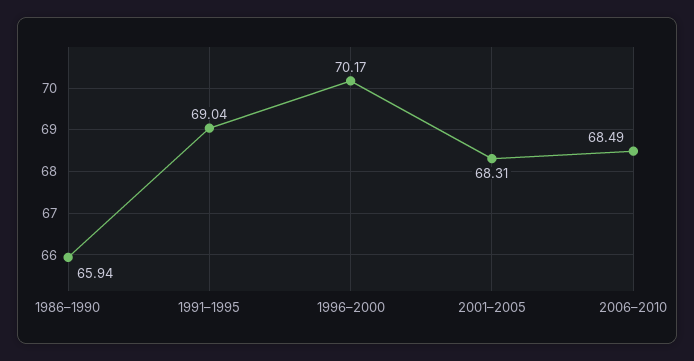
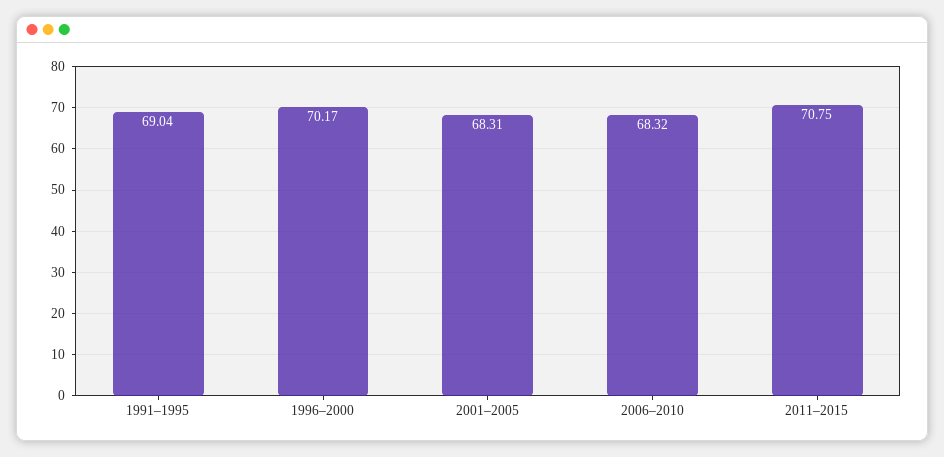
1986–1990: 65.94 -> none
2006–2010: 68.49 -> 68.32
2011–2015: none -> 70.75

